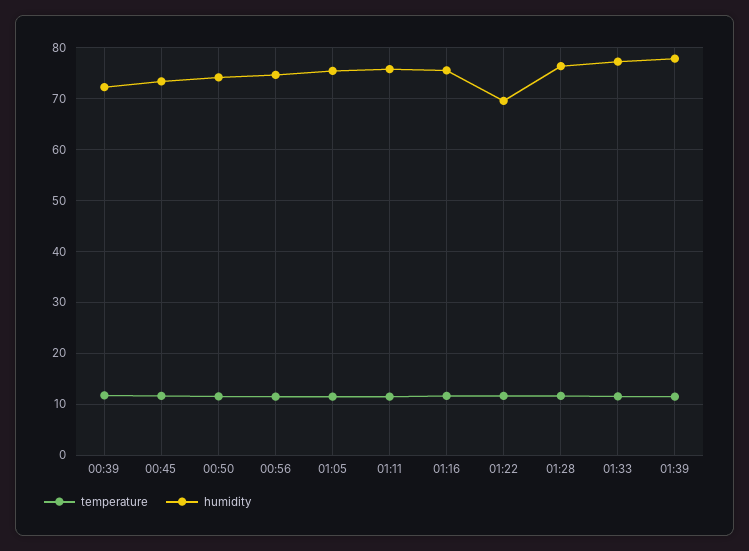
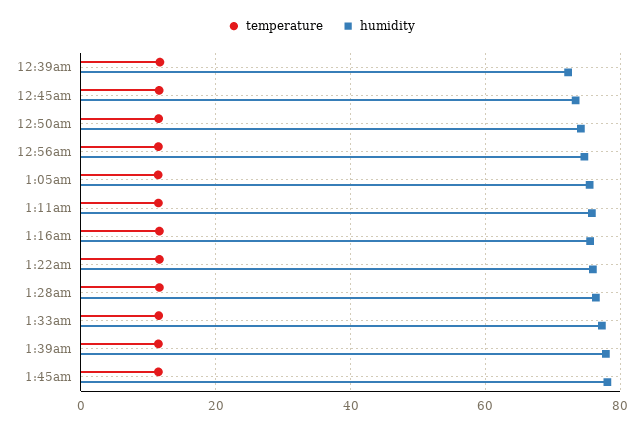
humidity, 01:22: 70 -> 76
temperature, 1:45am: none -> 12
humidity, 1:45am: none -> 78

